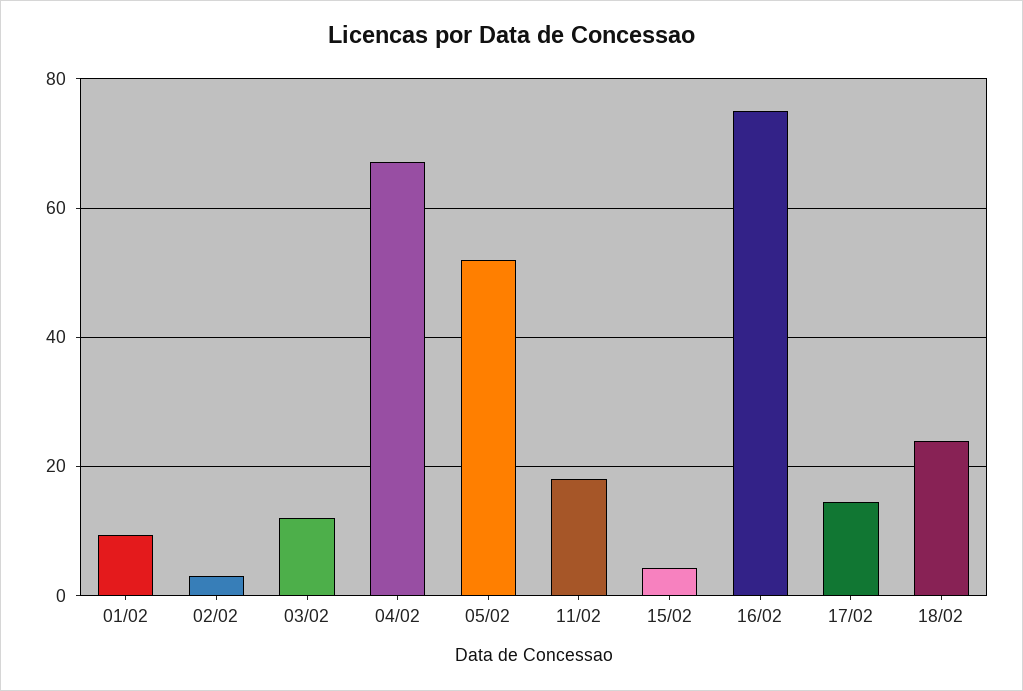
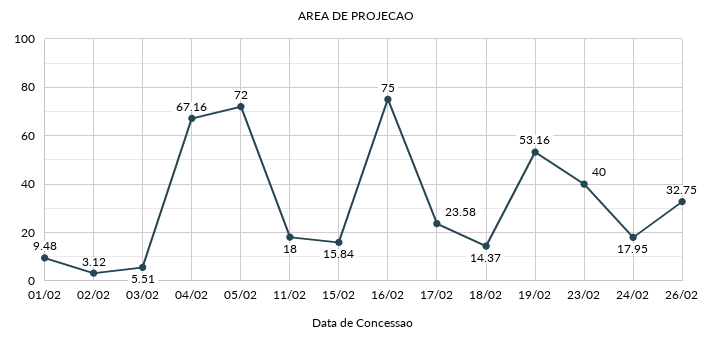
03/02: 12 -> 5.51
05/02: 52 -> 72
15/02: 4 -> 15.84
17/02: 14 -> 23.58
18/02: 24 -> 14.37
19/02: none -> 53.16
23/02: none -> 40
24/02: none -> 17.95
26/02: none -> 32.75

